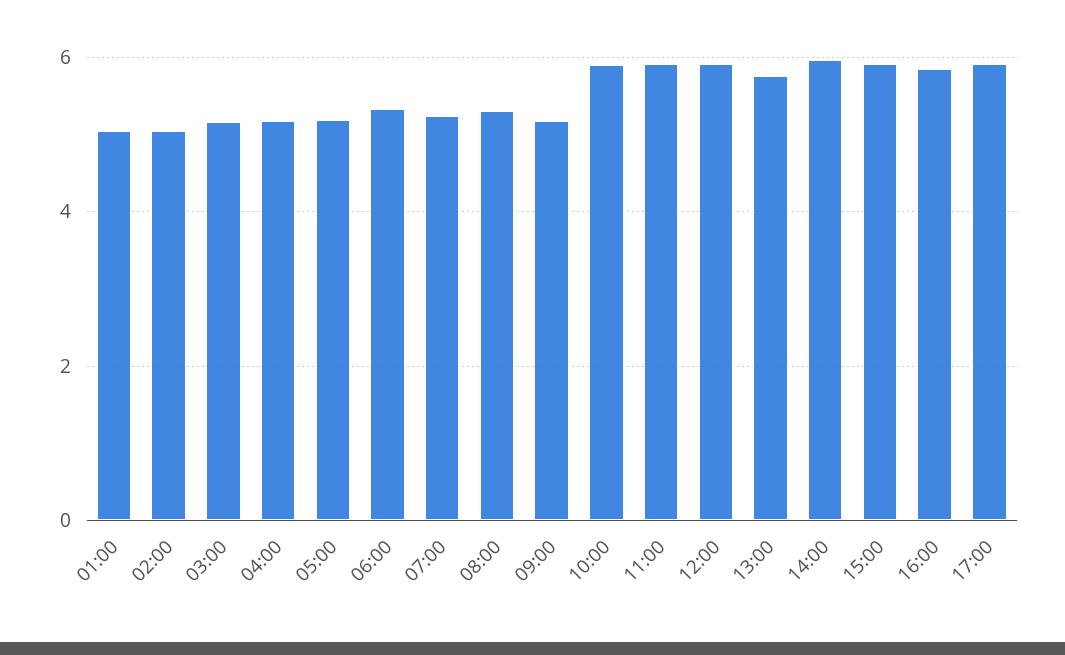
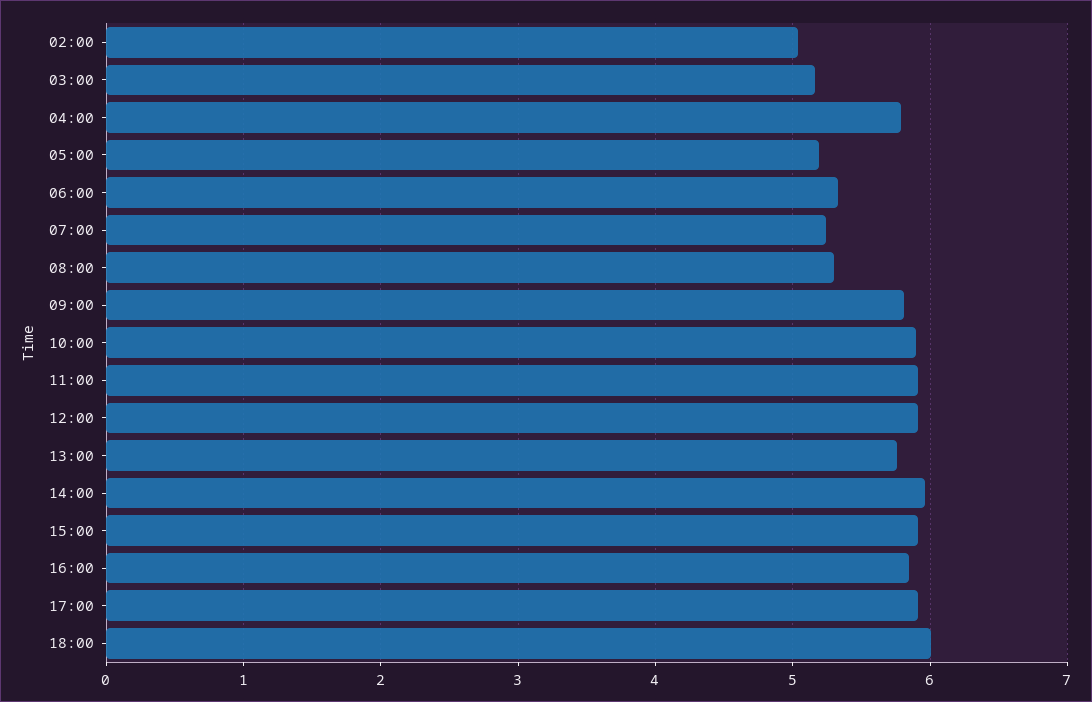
01:00: 5 -> none
04:00: 5.2 -> 5.8
09:00: 5.2 -> 5.8
18:00: none -> 6

